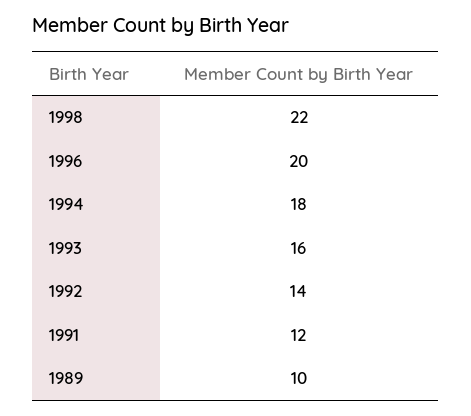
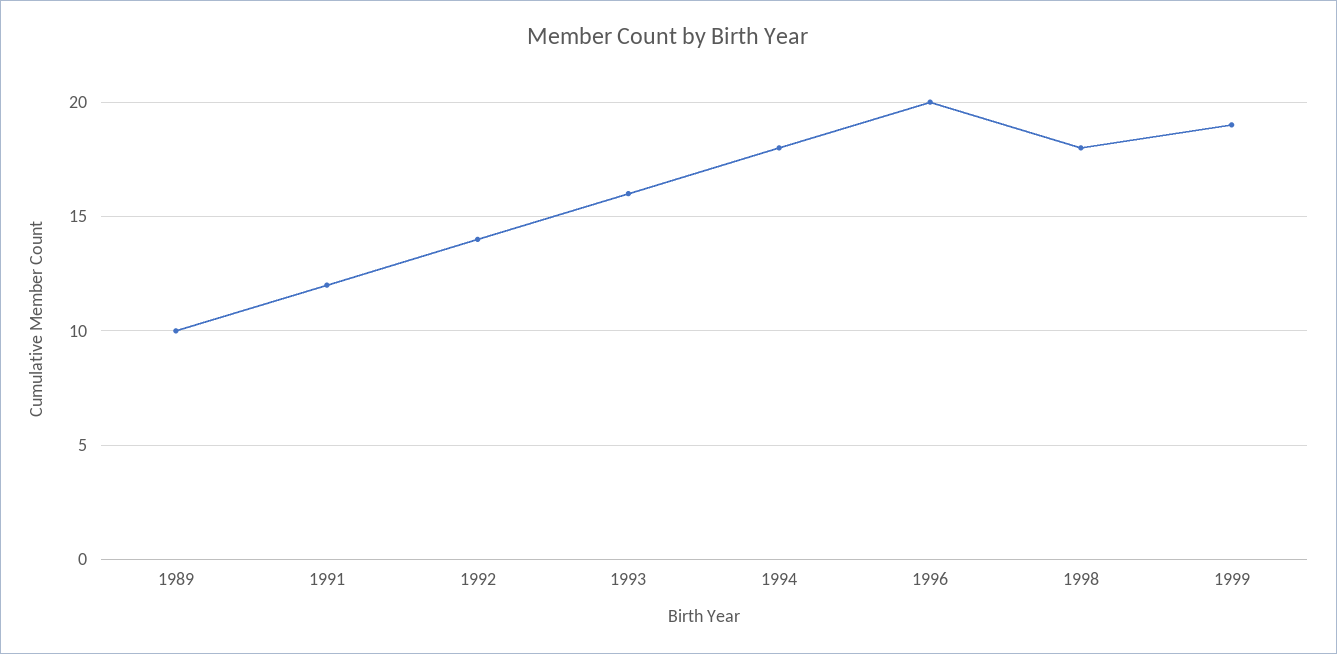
1998: 22 -> 18
1999: none -> 19

